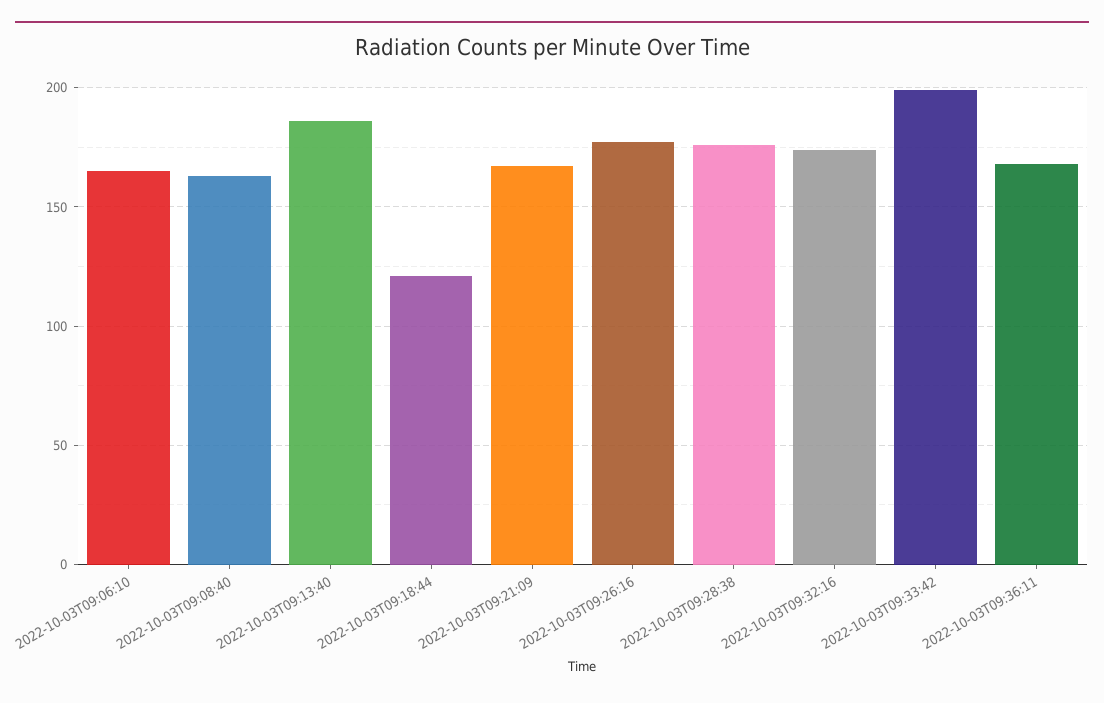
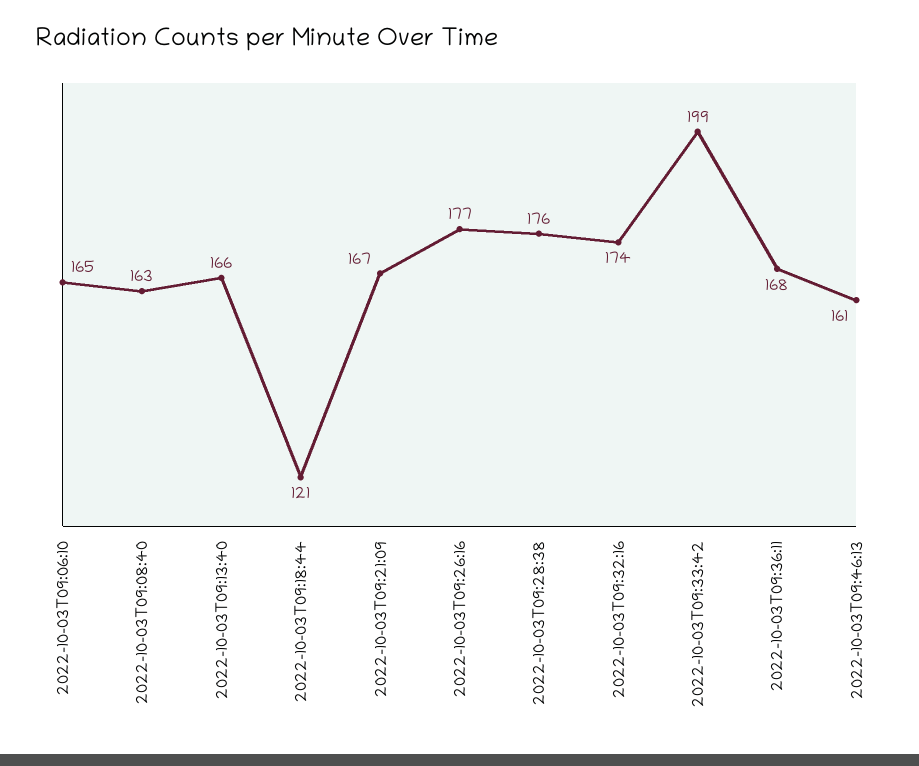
2022-10-03T09:13:40: 185 -> 166
2022-10-03T09:46:13: none -> 161

